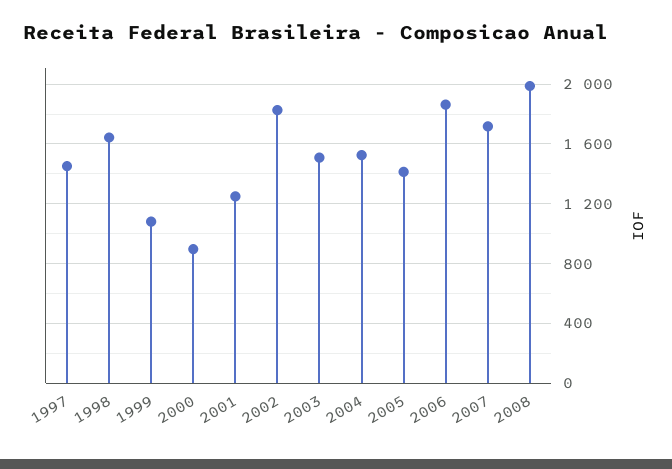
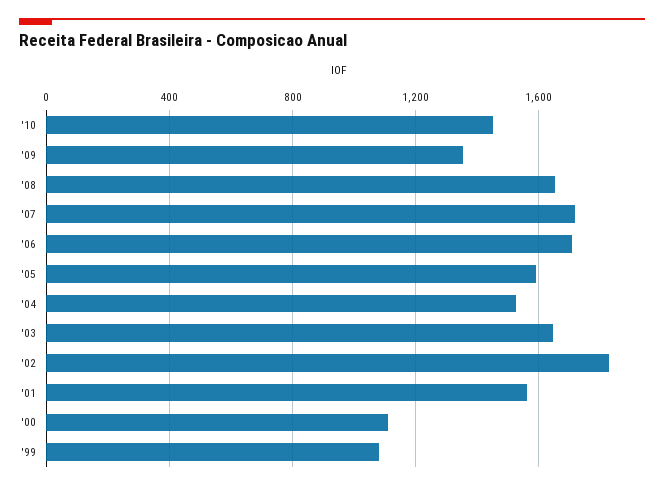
1997: 1450 -> none
1998: 1650 -> none
2000: 900 -> 1100
2001: 1250 -> 1550
2003: 1500 -> 1650
2005: 1400 -> 1600
2006: 1850 -> 1700
2008: 2000 -> 1650
'10: none -> 1450
'09: none -> 1350

